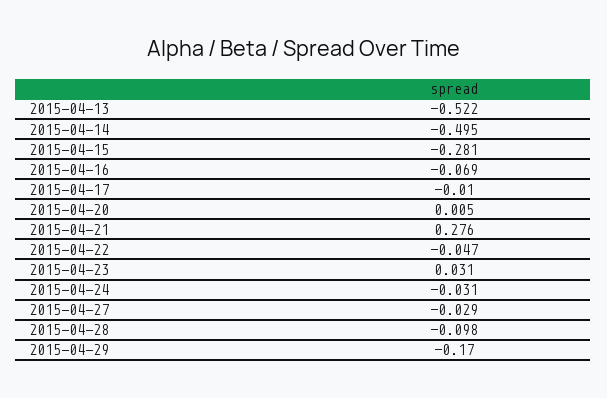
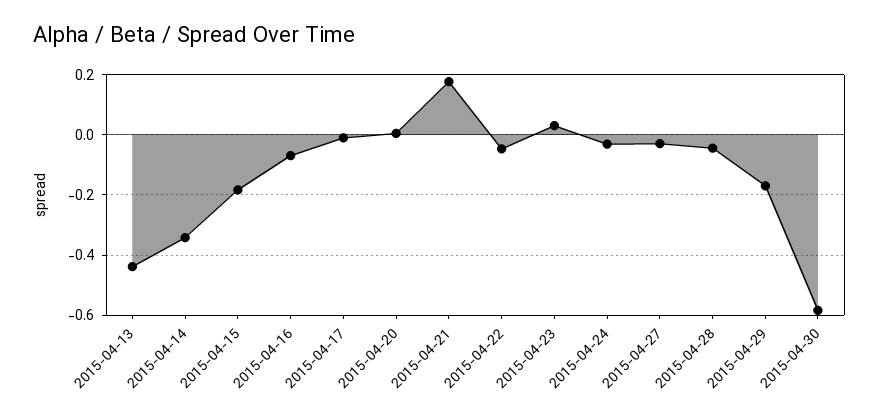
2015-04-13: -0.522 -> -0.44
2015-04-14: -0.495 -> -0.34
2015-04-15: -0.281 -> -0.18
2015-04-21: 0.276 -> 0.18
2015-04-28: -0.098 -> -0.04
2015-04-30: none -> -0.58

